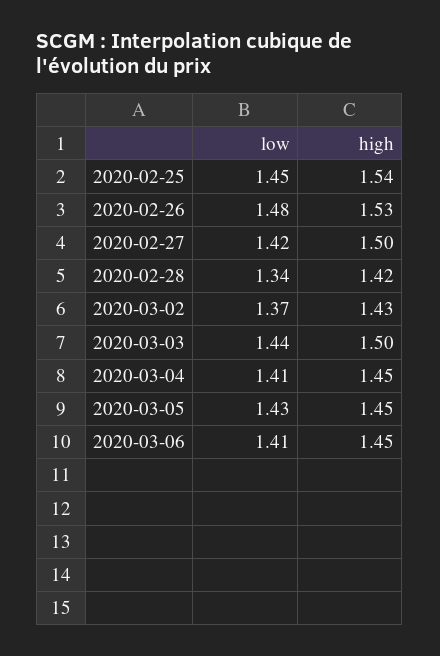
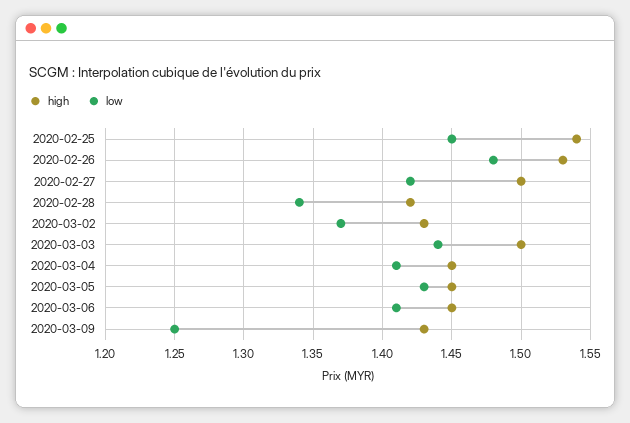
high, 2020-03-09: none -> 1.43
low, 2020-03-09: none -> 1.25

